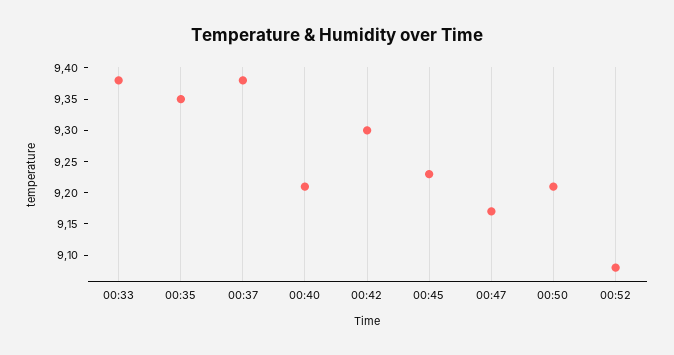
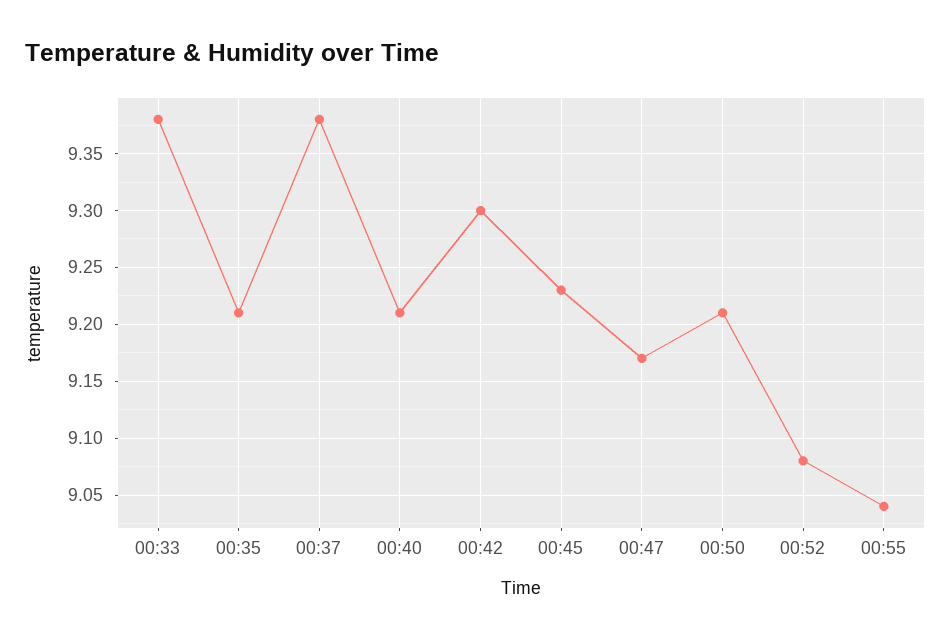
00:35: 9.35 -> 9.21
00:55: none -> 9.04

